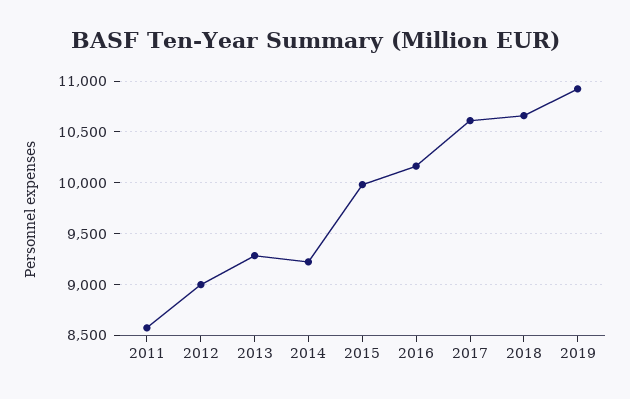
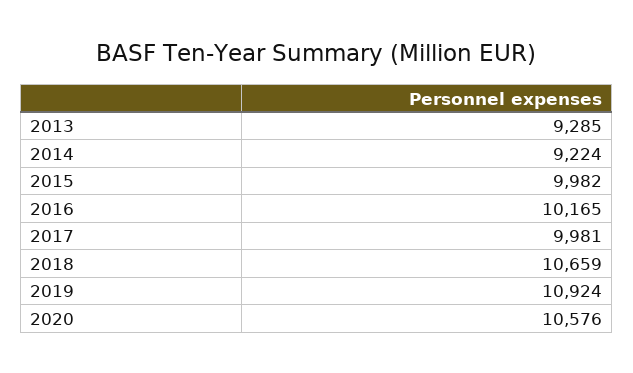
2011: 8600 -> none
2012: 9000 -> none
2017: 10600 -> 9981
2020: none -> 10576

